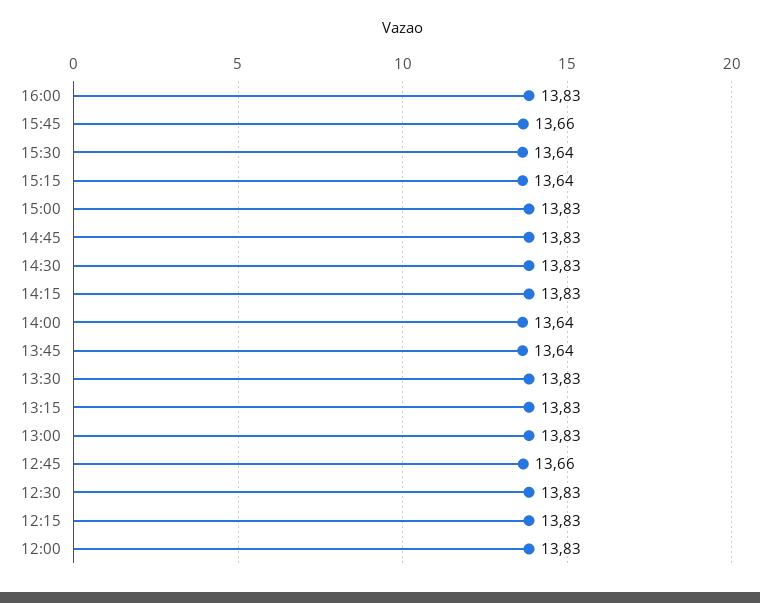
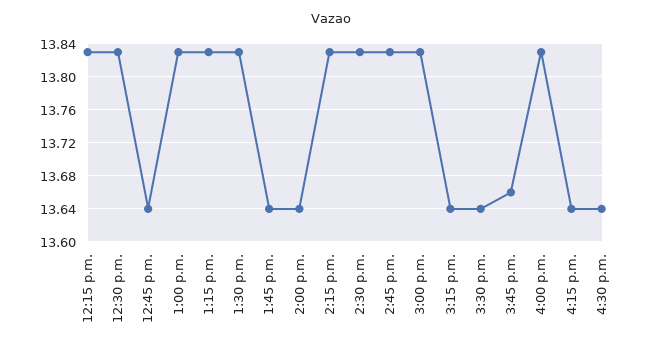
12:45: 13.66 -> 13.64
12:00: 13.83 -> none
4:15 p.m.: none -> 13.64
4:30 p.m.: none -> 13.64

